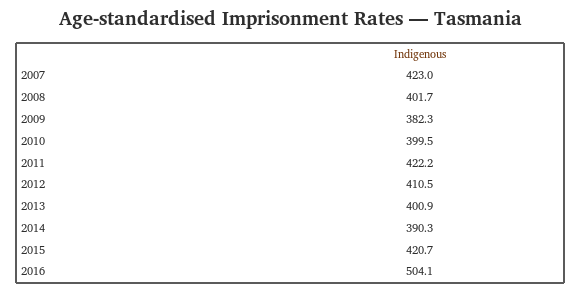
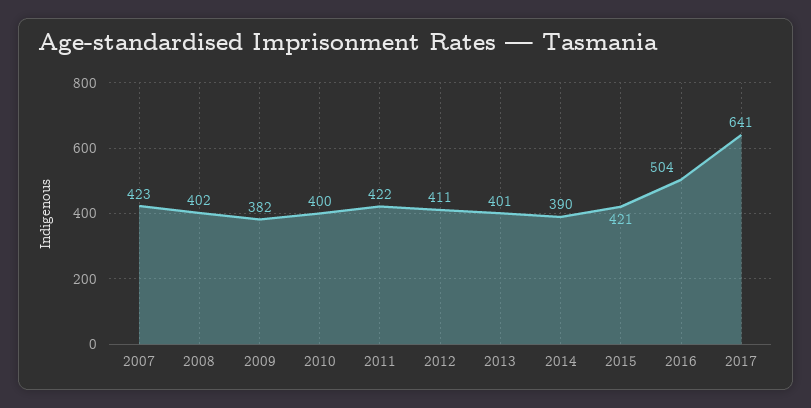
2017: none -> 641

